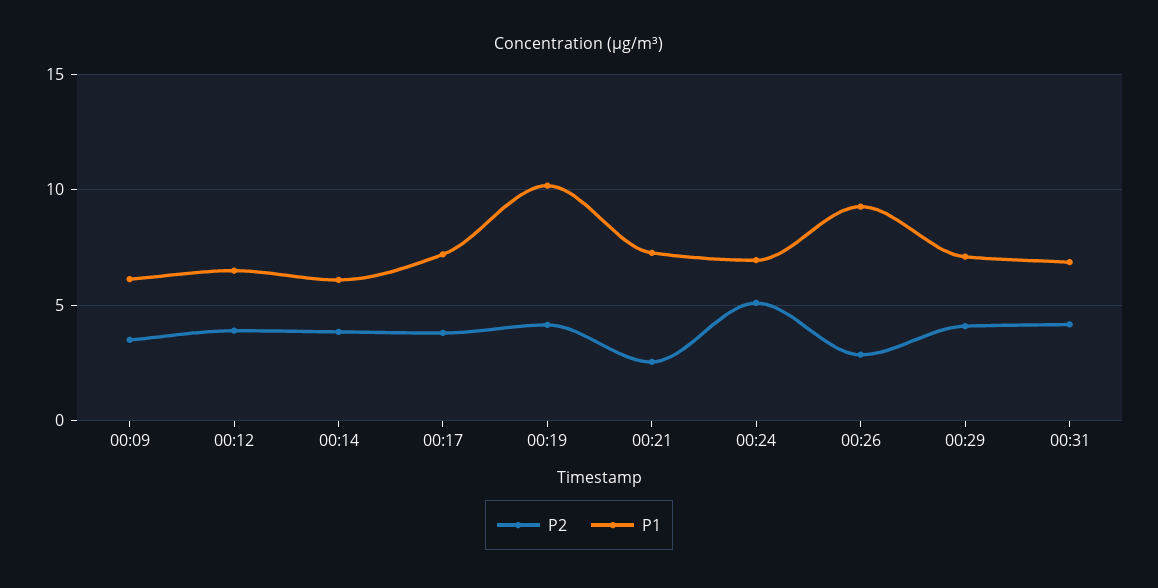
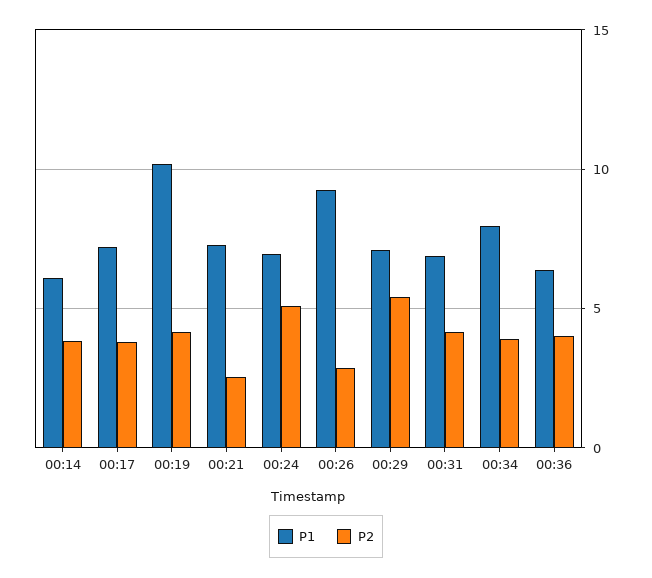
P2, 00:09: 3.5 -> none
P1, 00:09: 6 -> none
P2, 00:12: 4 -> none
P1, 00:12: 6.5 -> none
P2, 00:29: 4 -> 5.5
P1, 00:34: none -> 8
P2, 00:34: none -> 4
P1, 00:36: none -> 6.5
P2, 00:36: none -> 4

